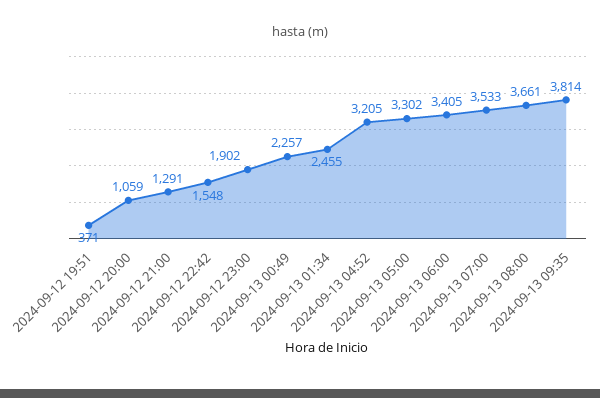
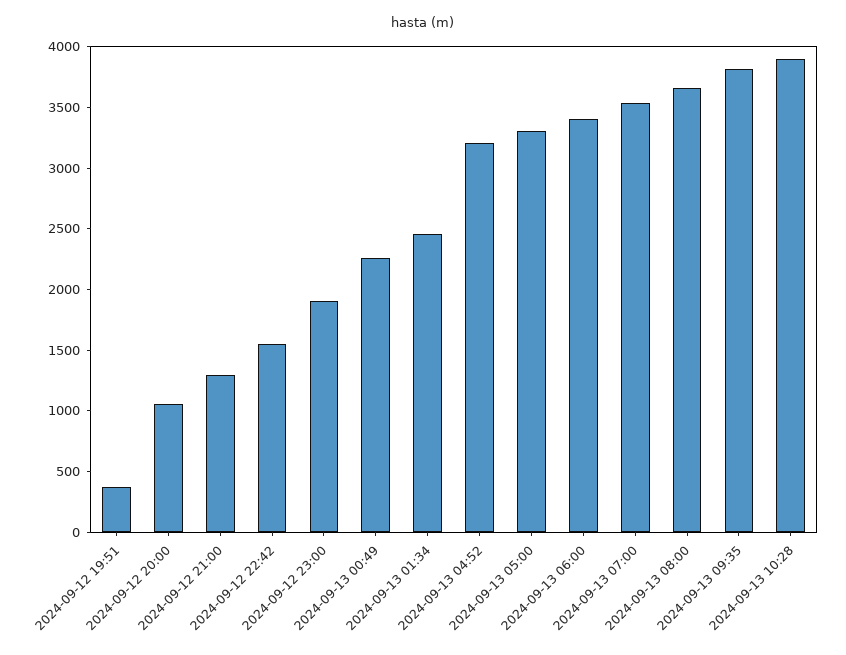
2024-09-13 10:28: none -> 3900

